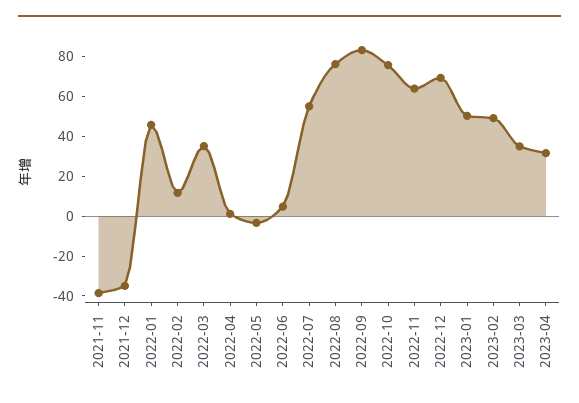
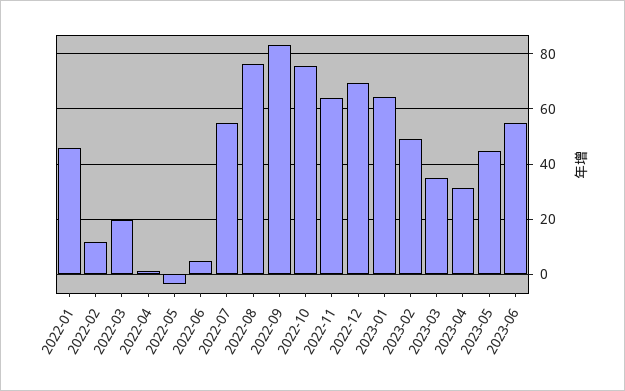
2021-11: -40 -> none
2021-12: -35 -> none
2022-03: 35 -> 20
2023-01: 50 -> 65
2023-05: none -> 45
2023-06: none -> 55

